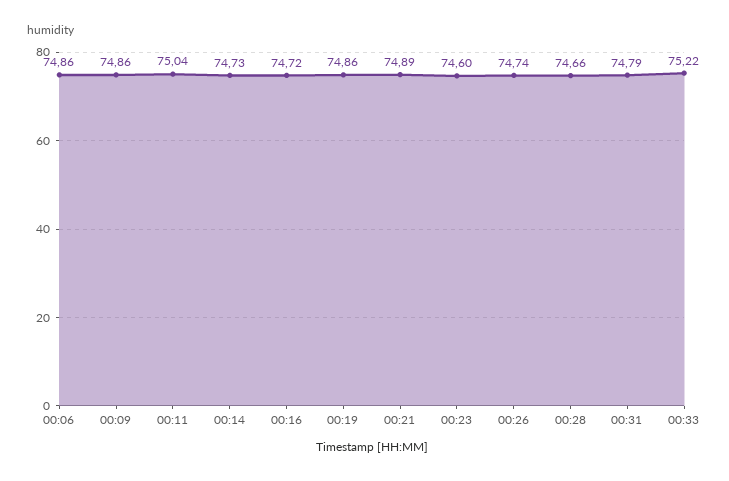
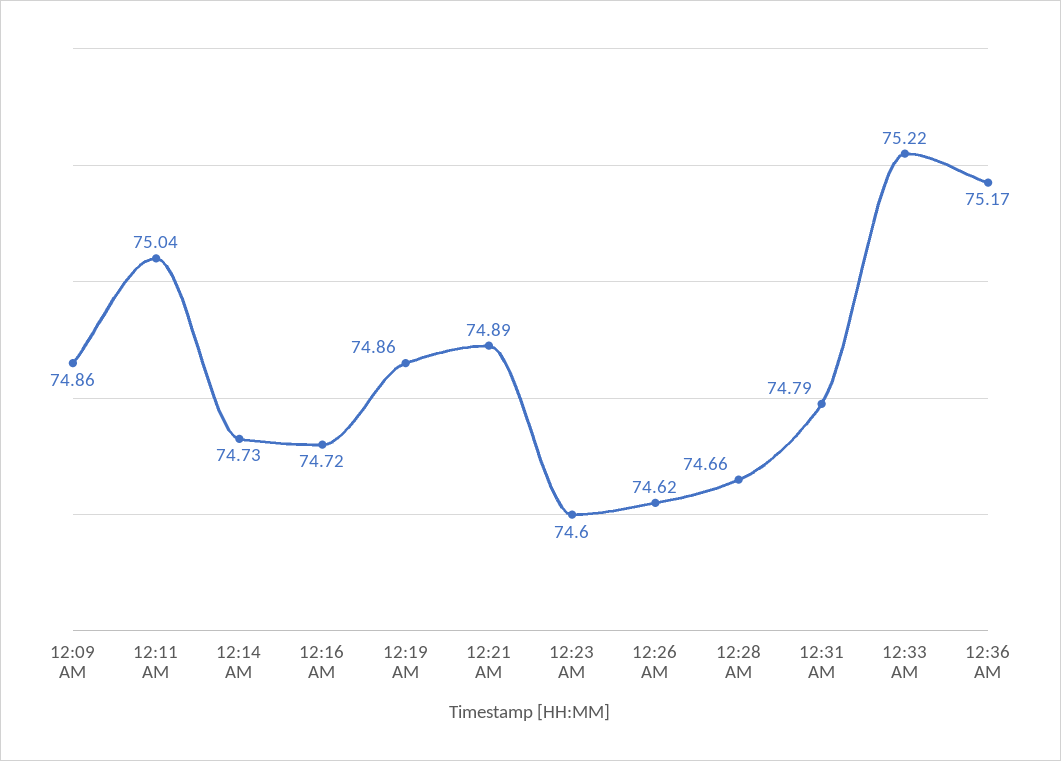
00:06: 74.86 -> none
00:26: 74.74 -> 74.62
12:36 AM: none -> 75.17

